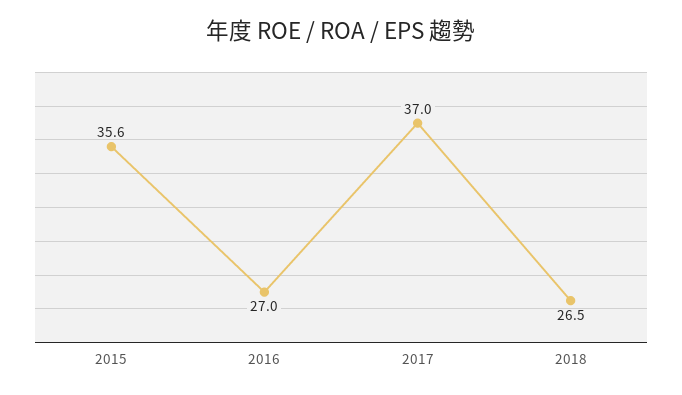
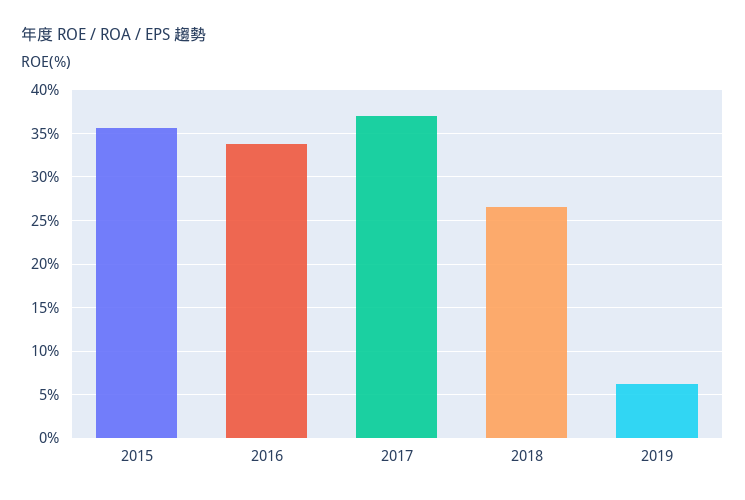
2016: 27 -> 34
2019: none -> 6

